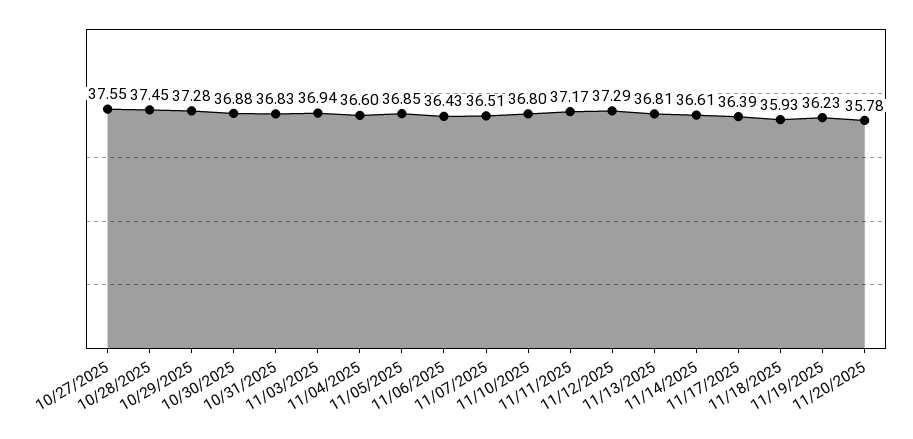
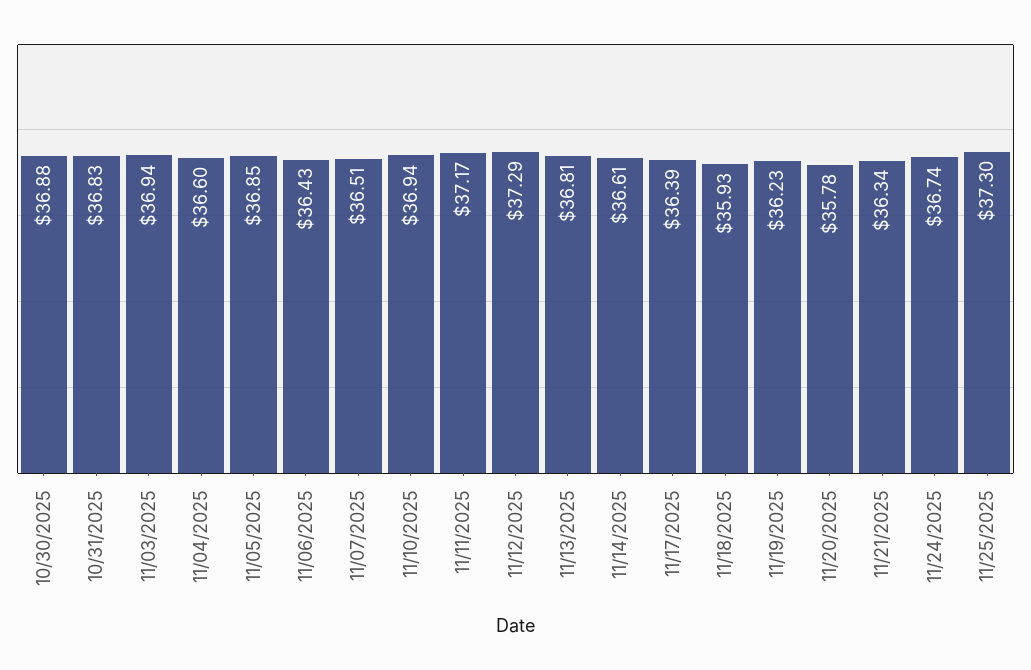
10/27/2025: 37.55 -> none
10/28/2025: 37.45 -> none
10/29/2025: 37.28 -> none
11/10/2025: 36.8 -> 36.94
11/21/2025: none -> 36.34
11/24/2025: none -> 36.74
11/25/2025: none -> 37.3

